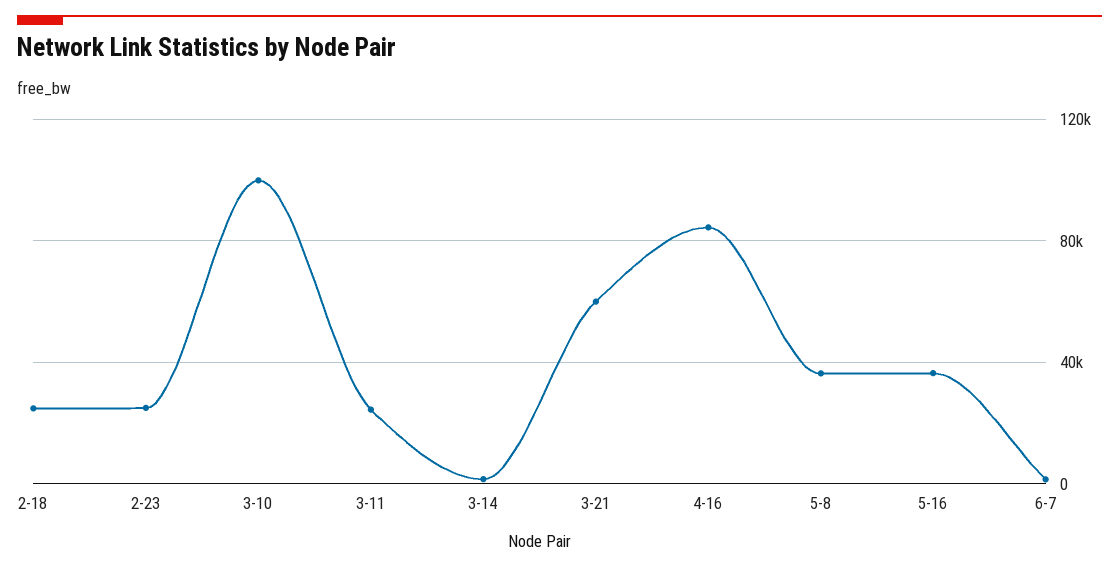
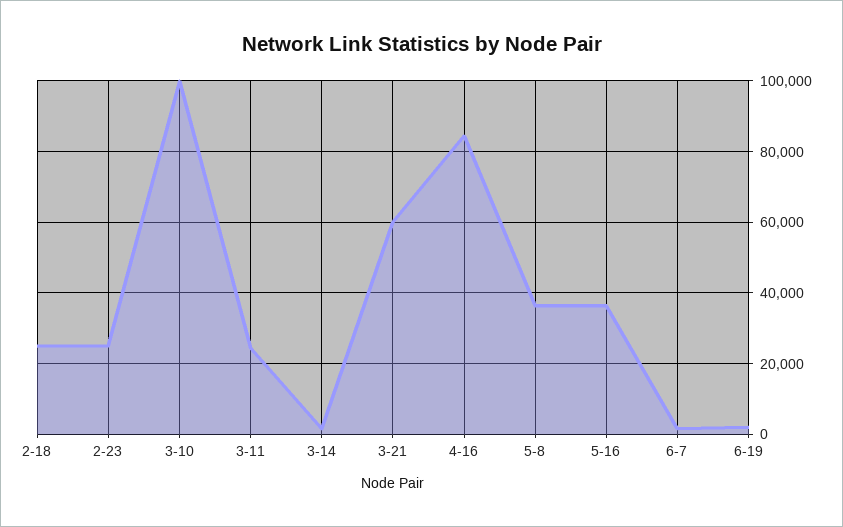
6-19: none -> 2000

